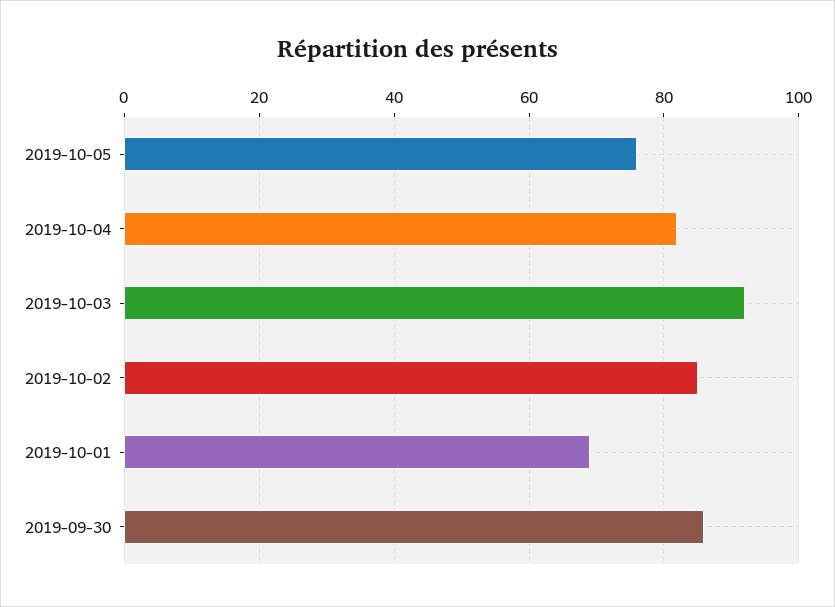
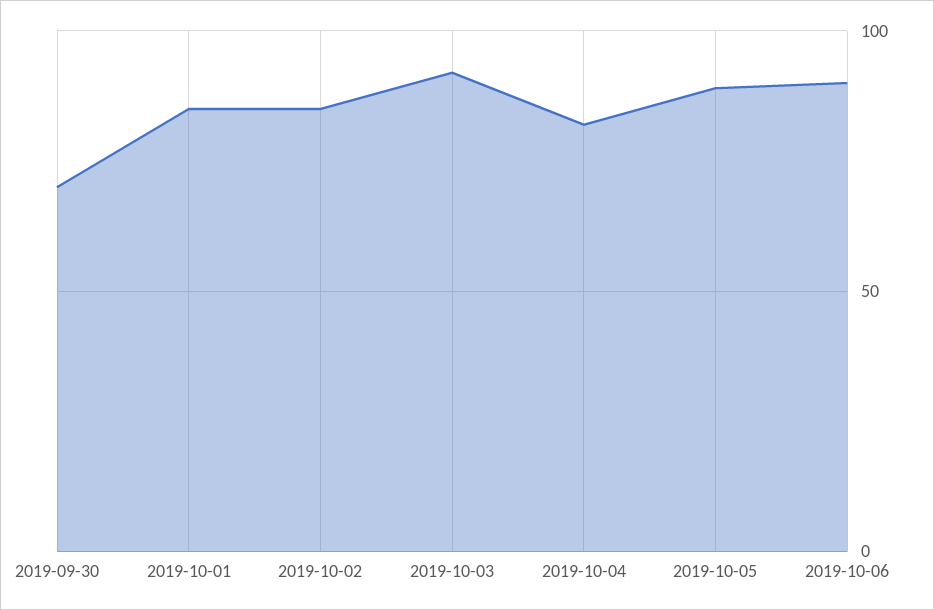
2019-10-05: 75 -> 90
2019-10-01: 70 -> 85
2019-09-30: 85 -> 70
2019-10-06: none -> 90

